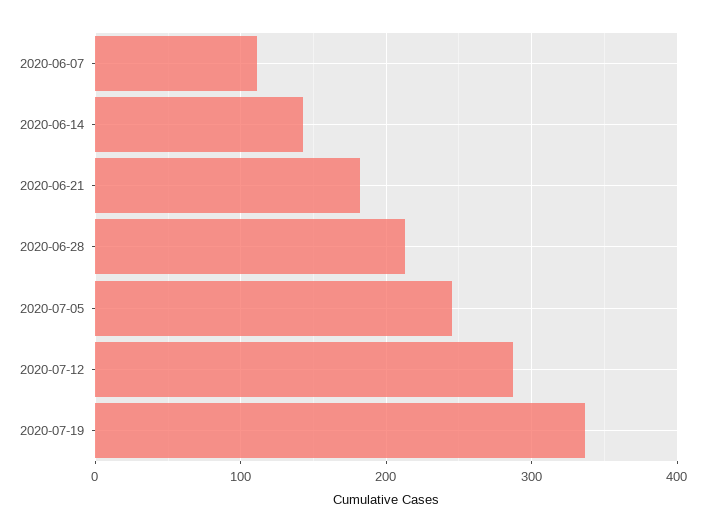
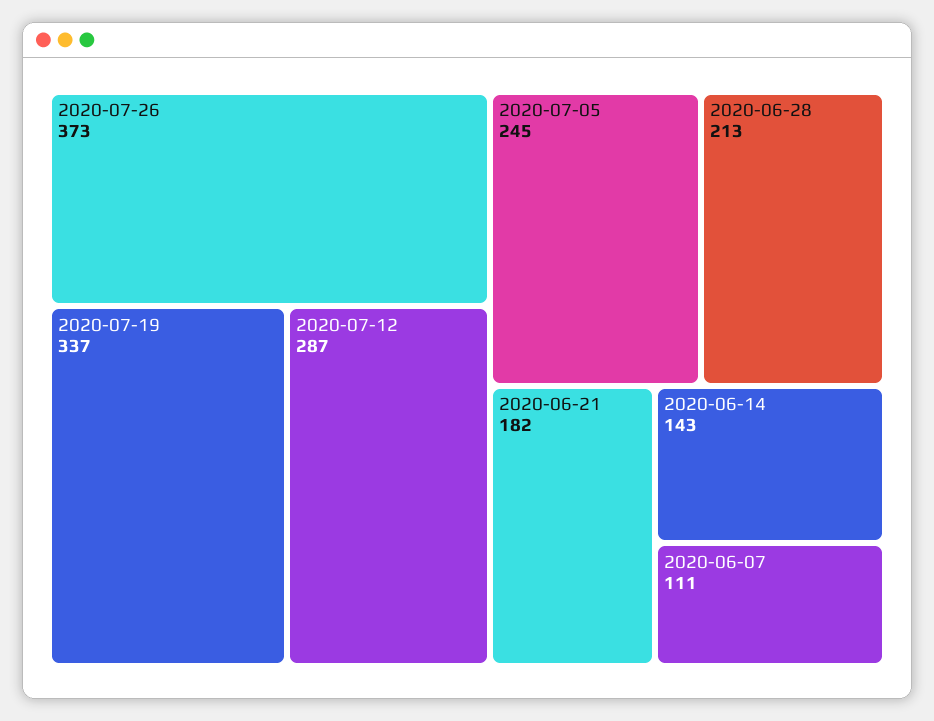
2020-07-26: none -> 373

